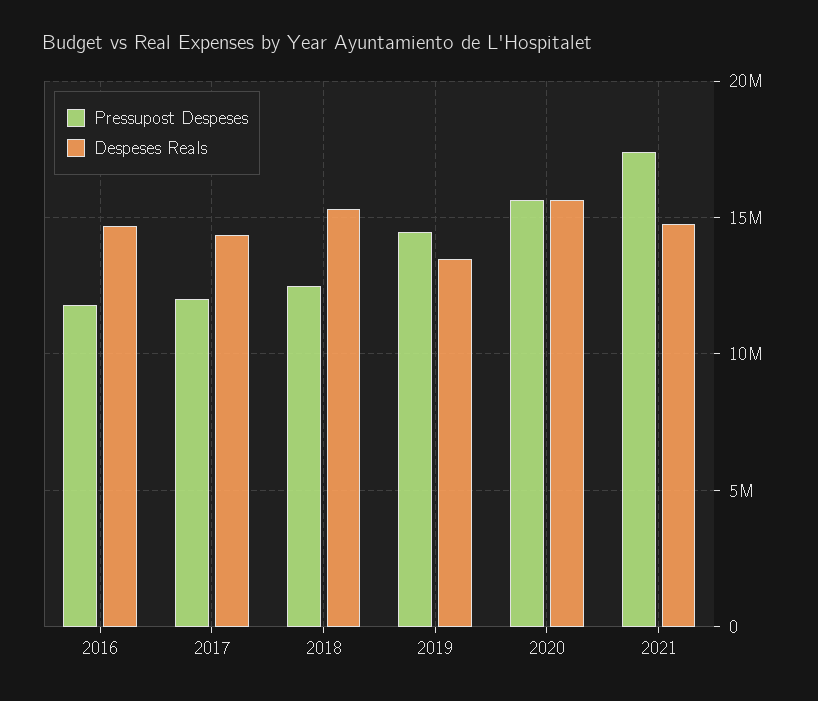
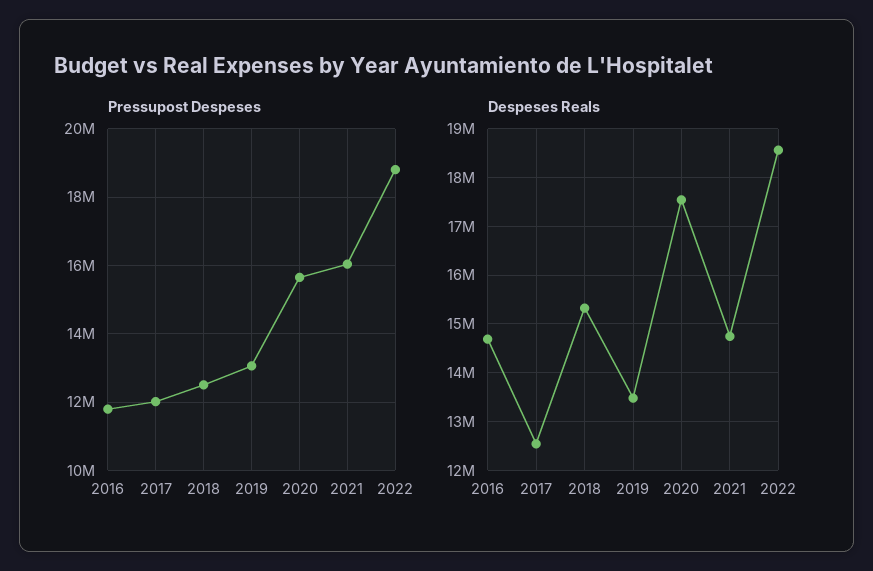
Despeses Reals, 2017: 14500000 -> 12600000
Pressupost Despeses, 2019: 14500000 -> 13000000
Despeses Reals, 2020: 15500000 -> 17600000
Pressupost Despeses, 2021: 17500000 -> 16000000
Pressupost Despeses, 2022: none -> 18800000
Despeses Reals, 2022: none -> 18600000

